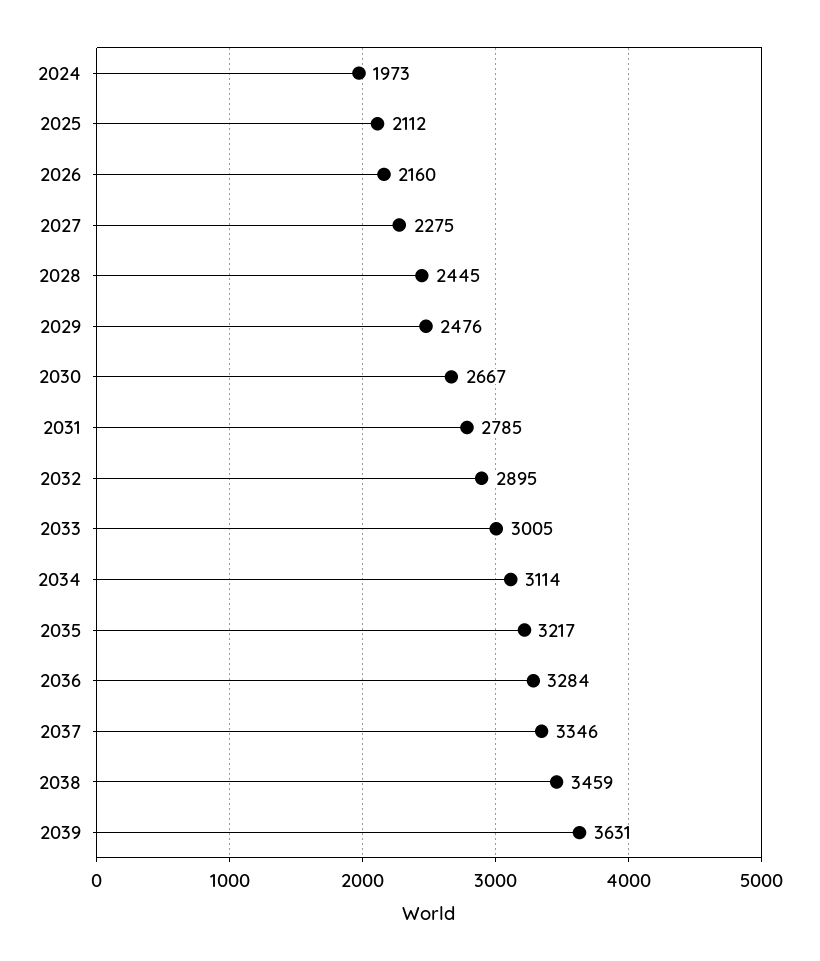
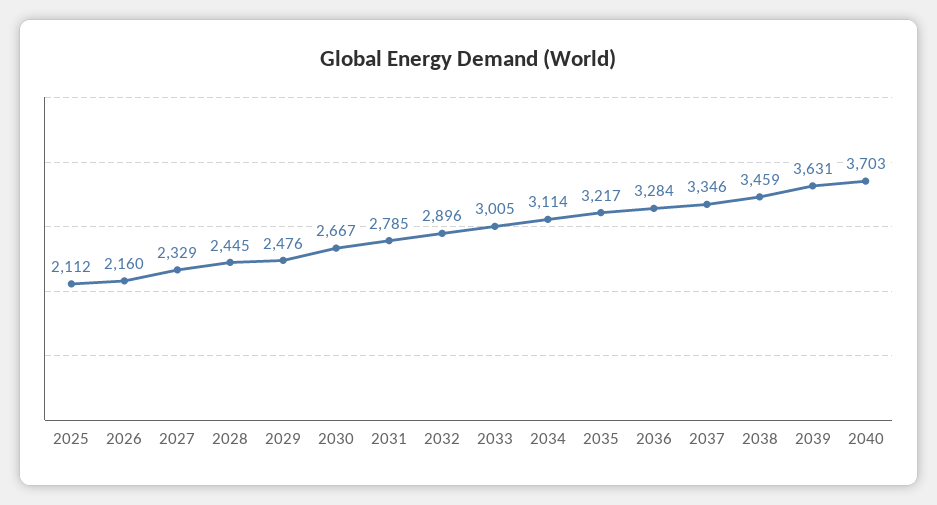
2024: 1973 -> none
2027: 2275 -> 2329
2032: 2895 -> 2896
2040: none -> 3703

